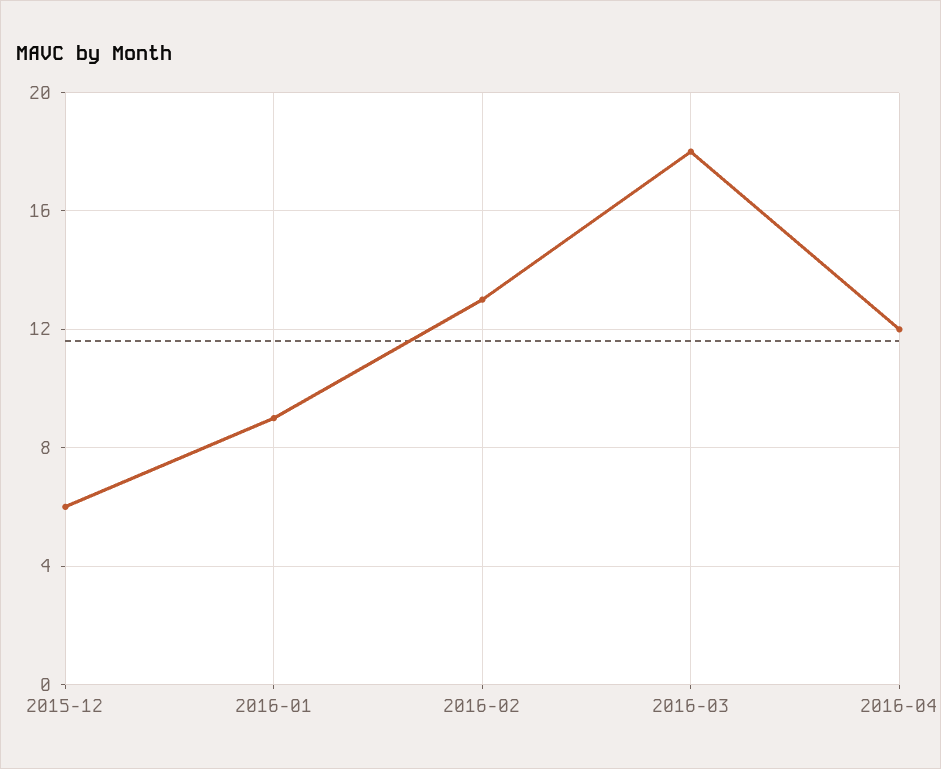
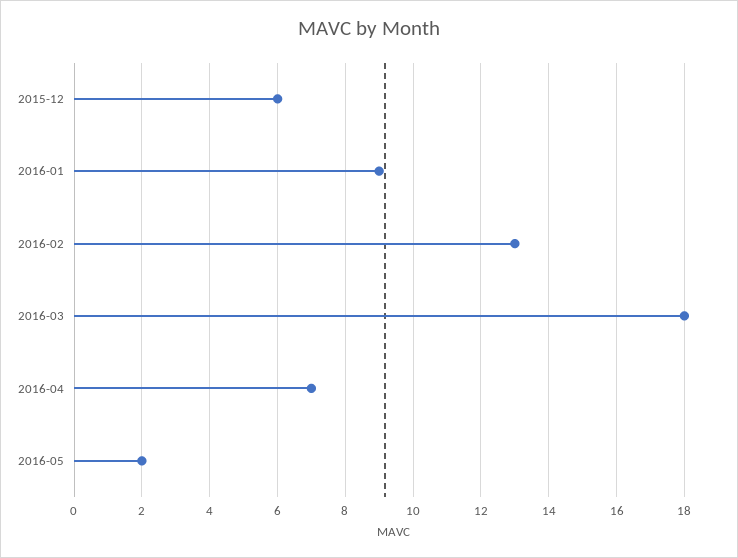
2016-04: 12 -> 7
2016-05: none -> 2

